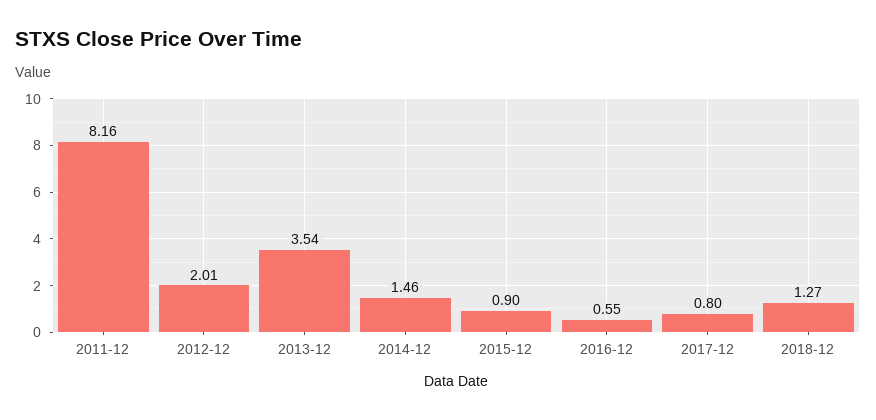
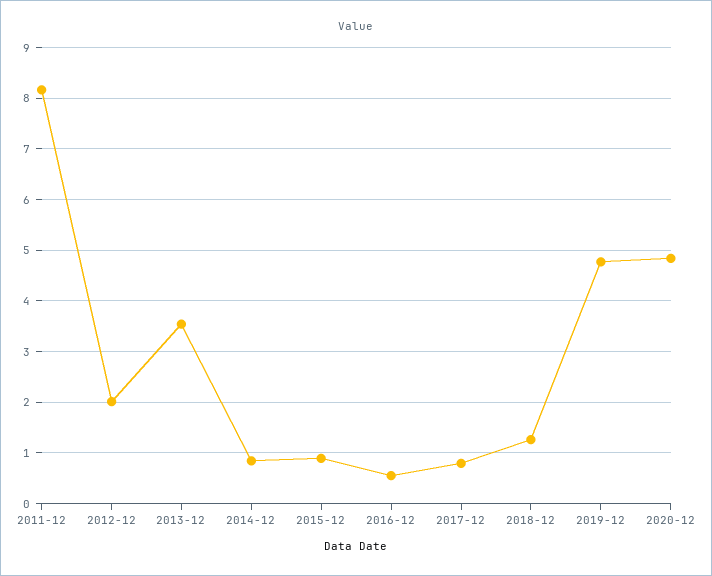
2014-12: 1.46 -> 0.8
2019-12: none -> 4.8
2020-12: none -> 4.8

